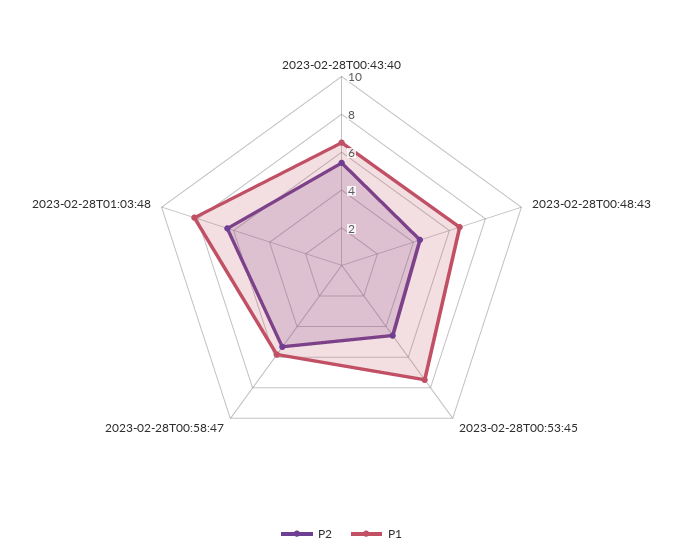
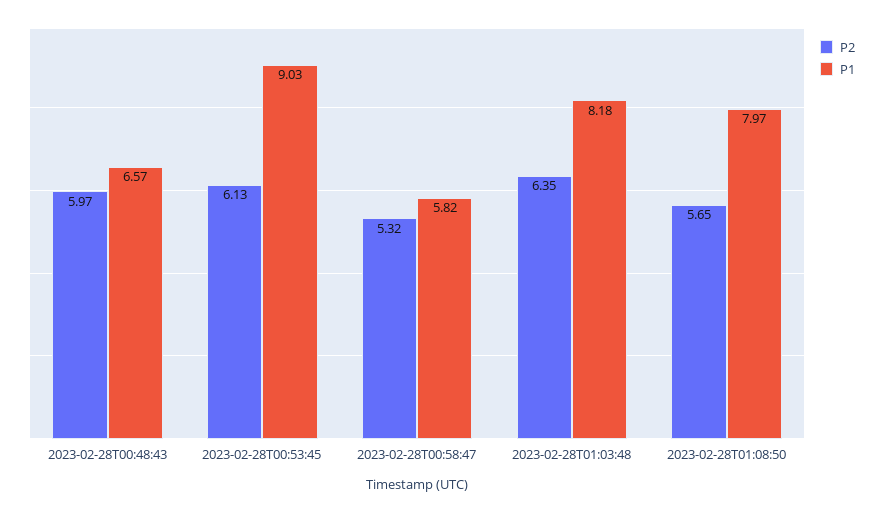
P2, 2023-02-28T00:43:40: 5.5 -> none
P1, 2023-02-28T00:43:40: 6.5 -> none
P2, 2023-02-28T00:48:43: 4.5 -> 5.97
P2, 2023-02-28T00:53:45: 4.5 -> 6.13
P1, 2023-02-28T00:53:45: 7.5 -> 9.03
P2, 2023-02-28T01:08:50: none -> 5.65
P1, 2023-02-28T01:08:50: none -> 7.97

